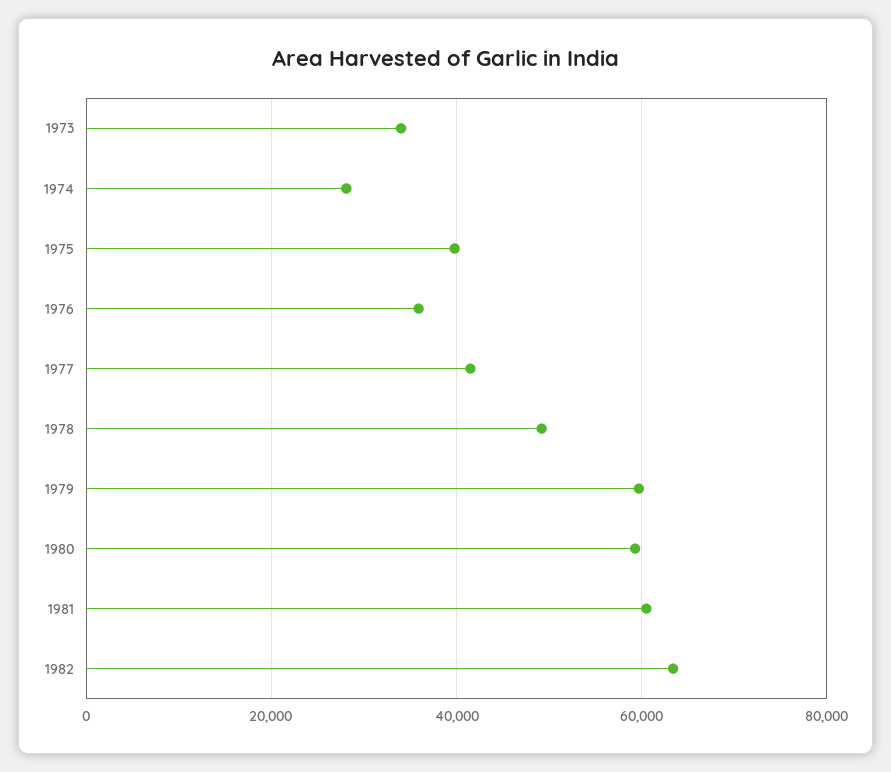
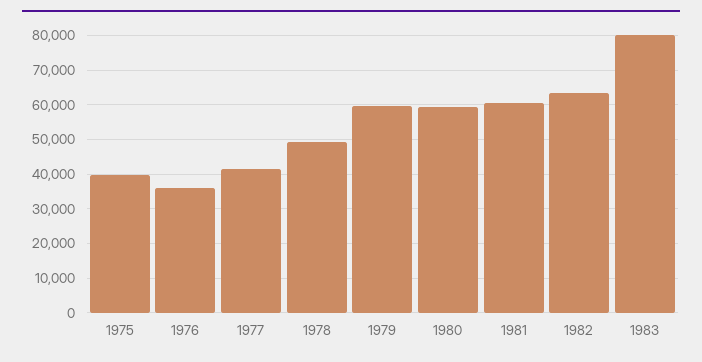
1973: 34000 -> none
1974: 28000 -> none
1983: none -> 80000

